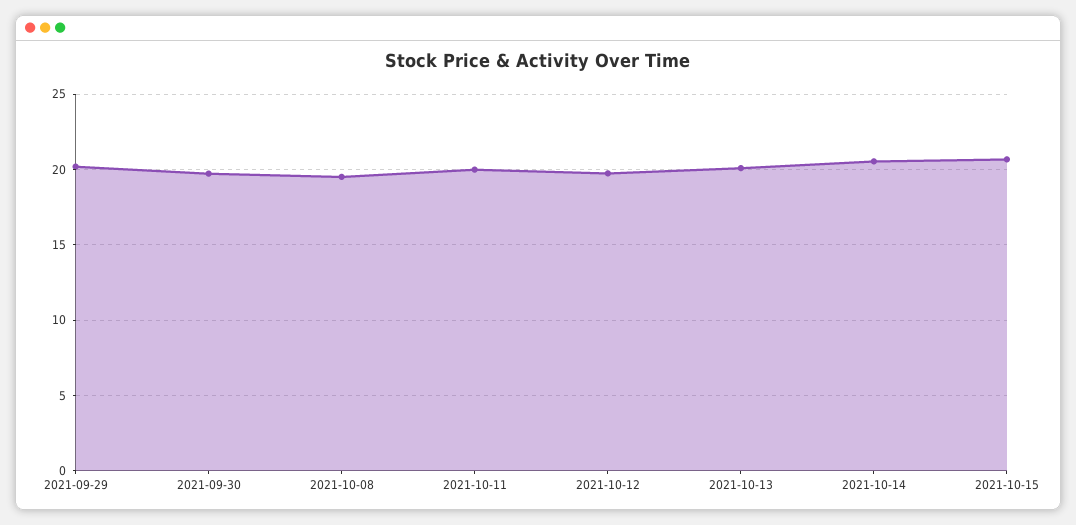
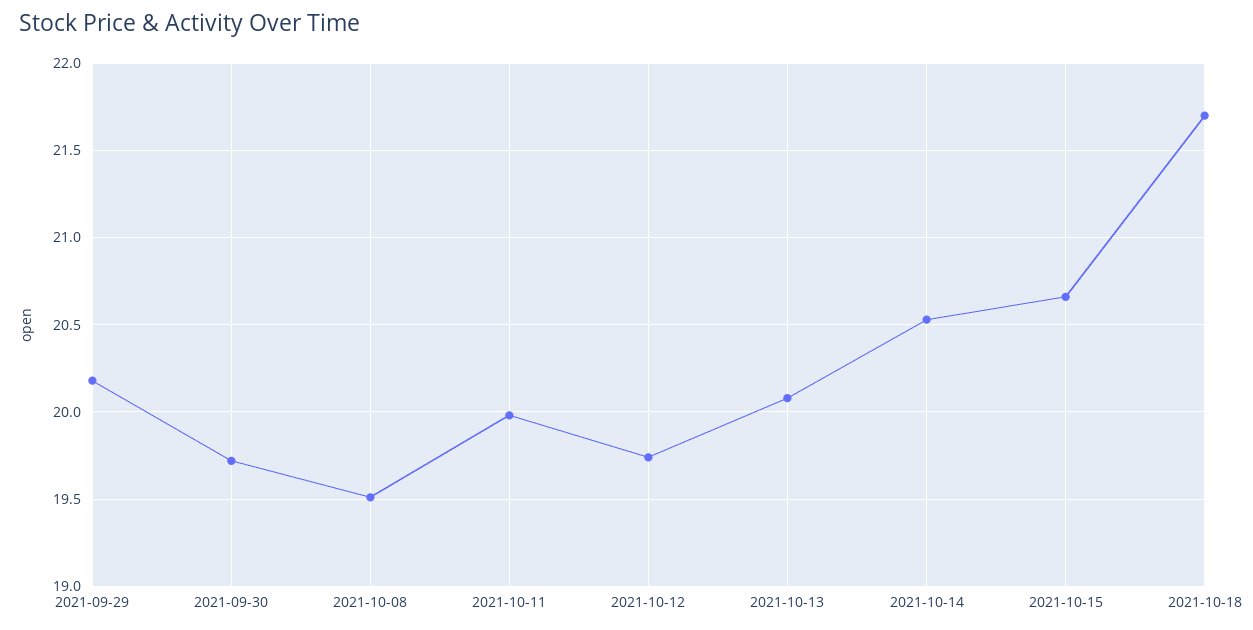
2021-10-18: none -> 21.7

